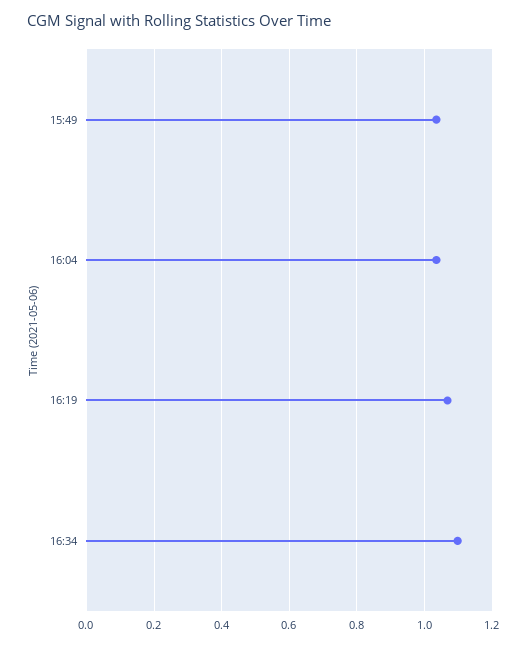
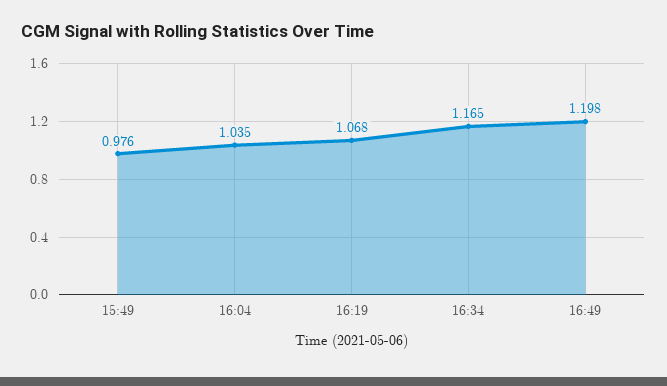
15:49: 1.04 -> 0.976
16:34: 1.1 -> 1.165
16:49: none -> 1.198

